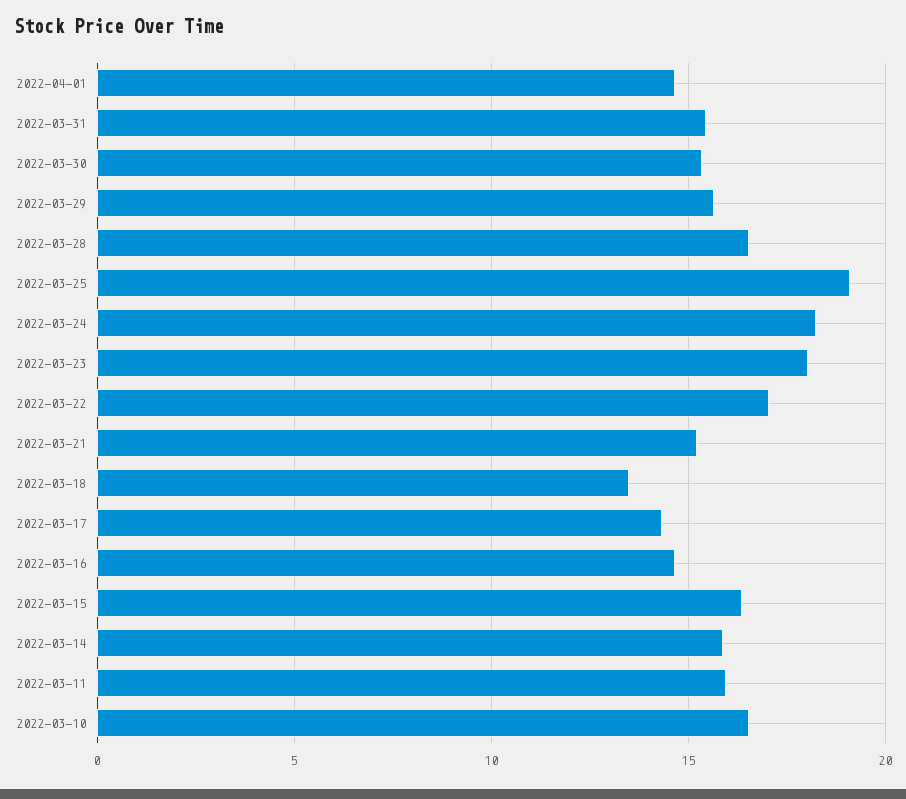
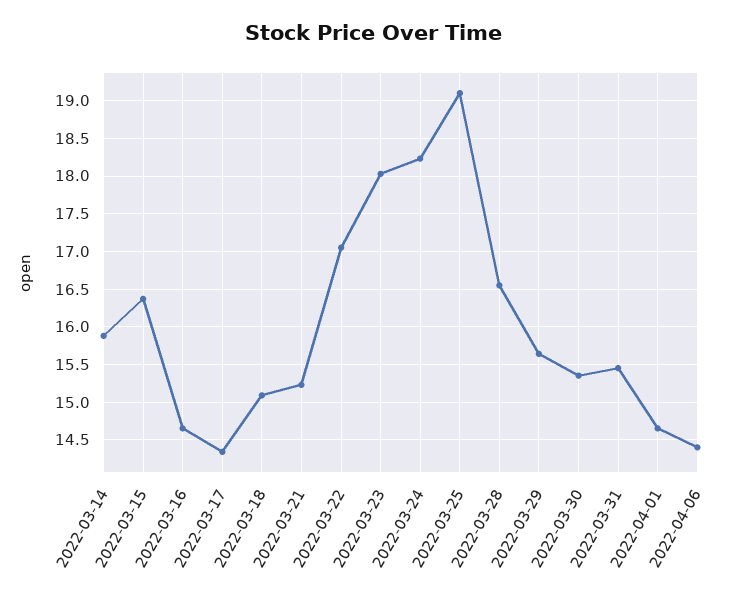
2022-03-18: 13.5 -> 15.1
2022-03-11: 16 -> none
2022-03-10: 16.5 -> none
2022-04-06: none -> 14.4

